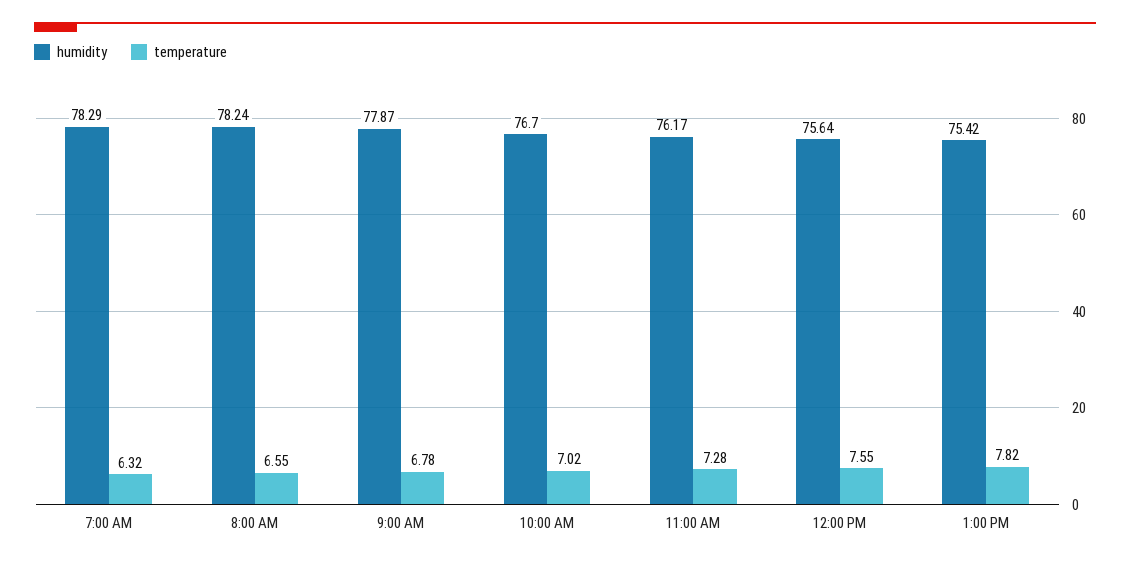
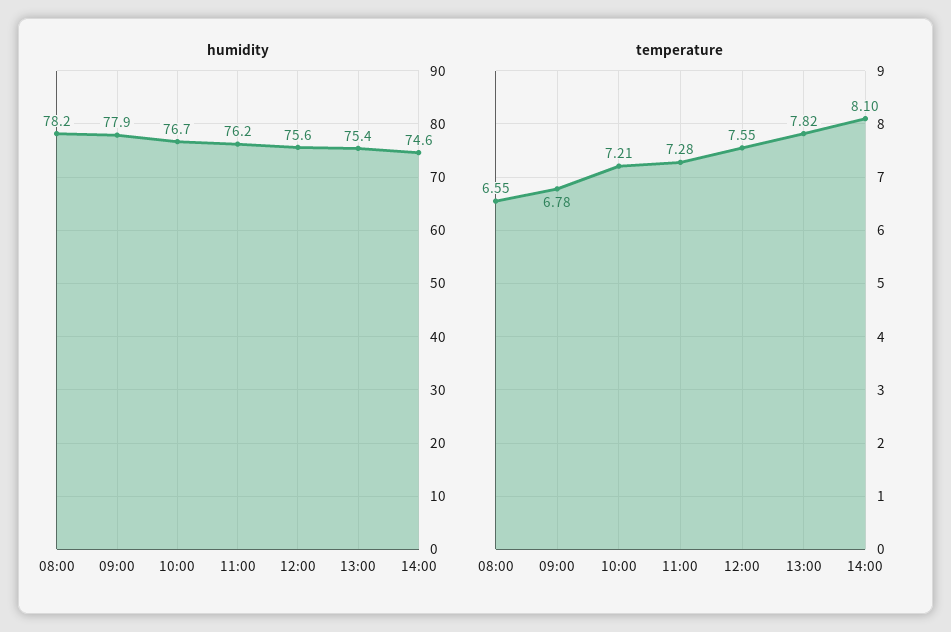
humidity, 7:00 AM: 78.29 -> none
temperature, 7:00 AM: 6.32 -> none
temperature, 10:00 AM: 7.02 -> 7.21
humidity, 14:00: none -> 74.6
temperature, 14:00: none -> 8.1

